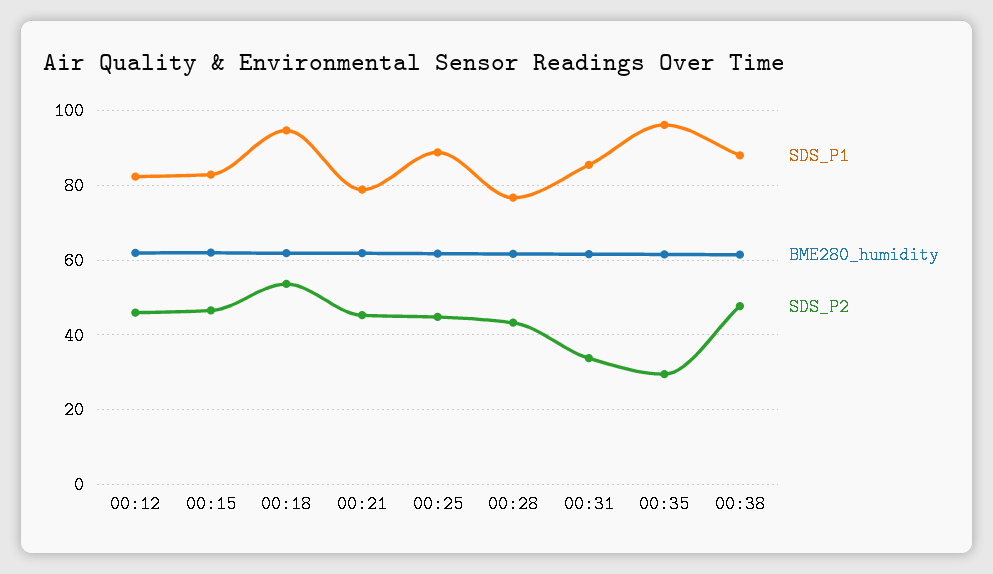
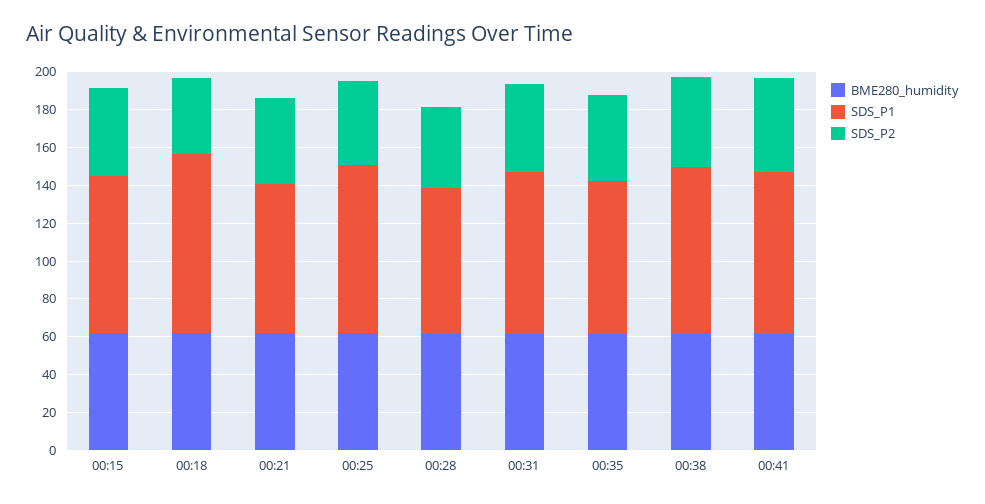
SDS_P1, 00:12: 82 -> none
BME280_humidity, 00:12: 62 -> none
SDS_P2, 00:12: 46 -> none
SDS_P2, 00:18: 54 -> 40
SDS_P2, 00:31: 34 -> 45
SDS_P1, 00:35: 96 -> 80
SDS_P2, 00:35: 30 -> 45
BME280_humidity, 00:41: none -> 60
SDS_P1, 00:41: none -> 85
SDS_P2, 00:41: none -> 50

